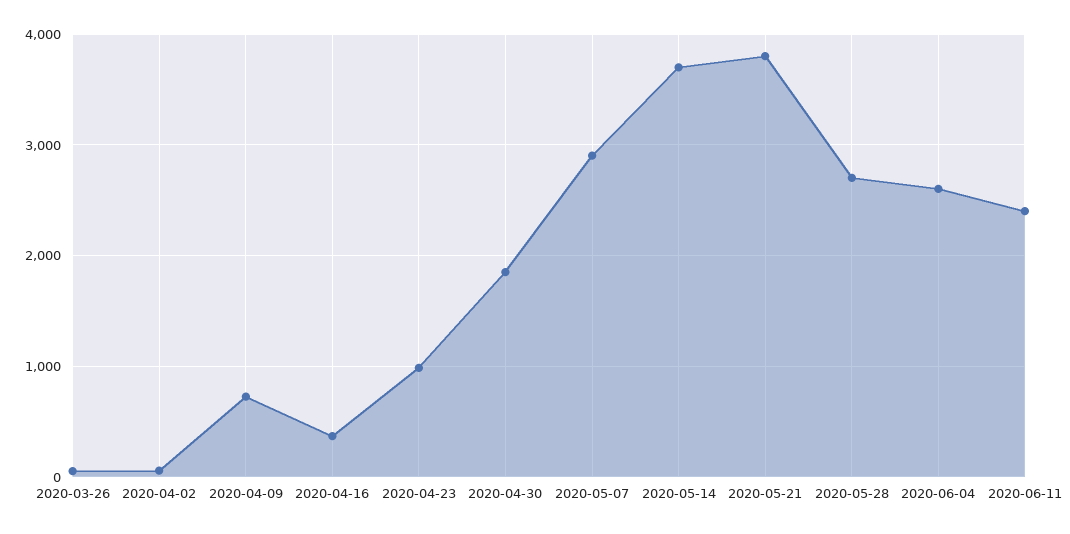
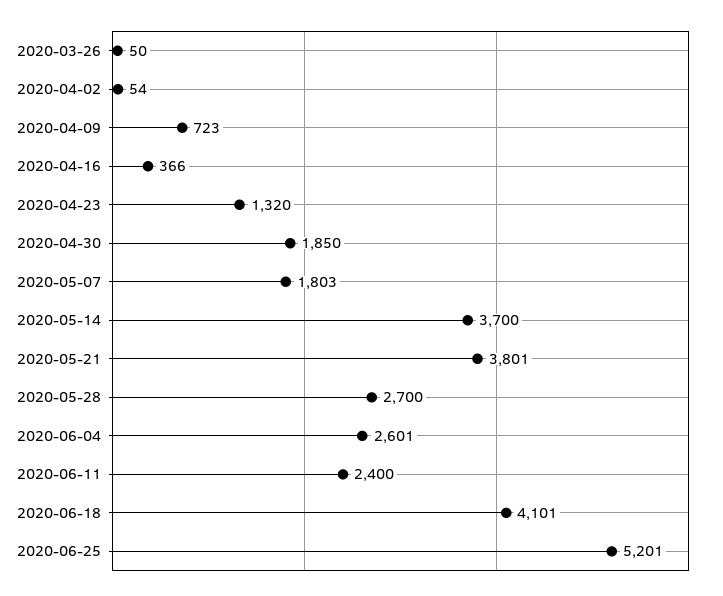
2020-04-23: 1000 -> 1320
2020-05-07: 2900 -> 1803
2020-06-18: none -> 4101
2020-06-25: none -> 5201

